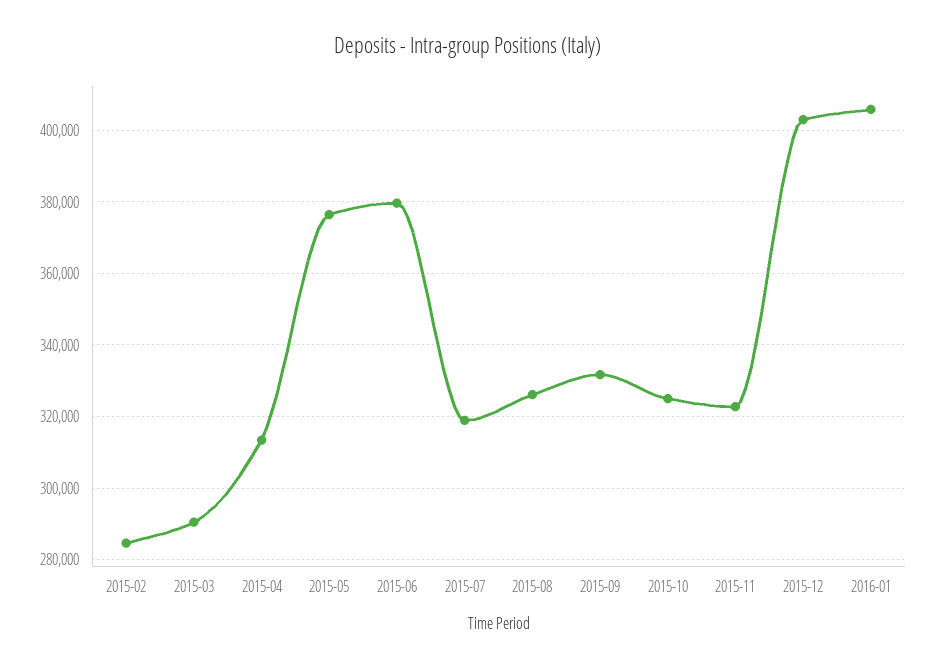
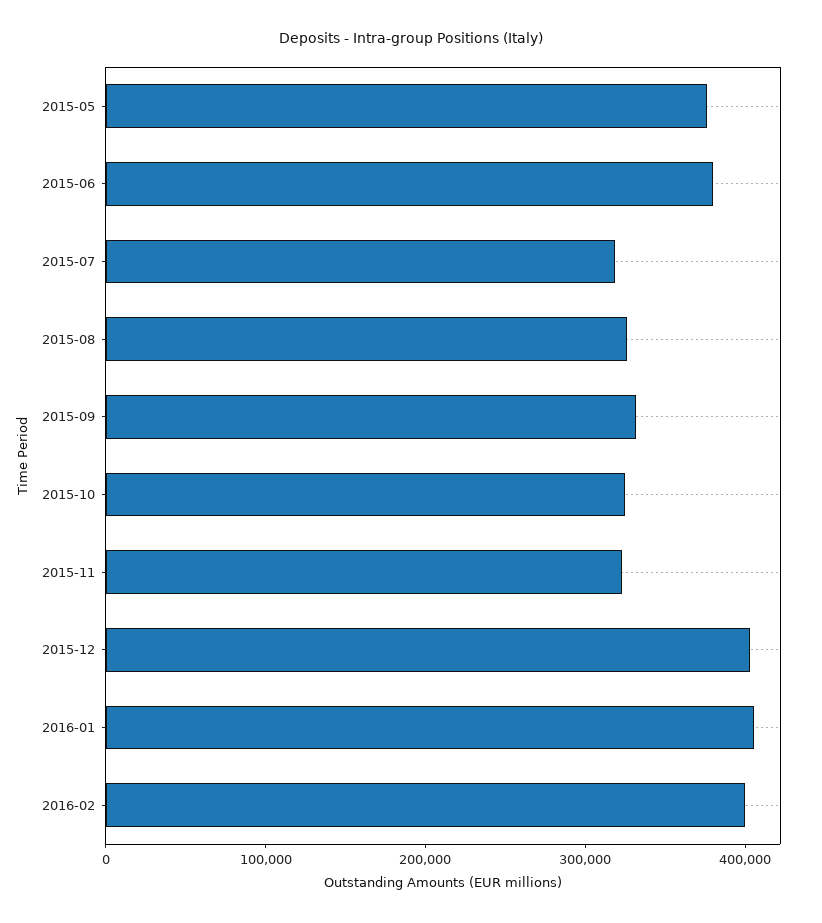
2015-02: 284000 -> none
2015-03: 290000 -> none
2015-04: 314000 -> none
2016-02: none -> 400000

